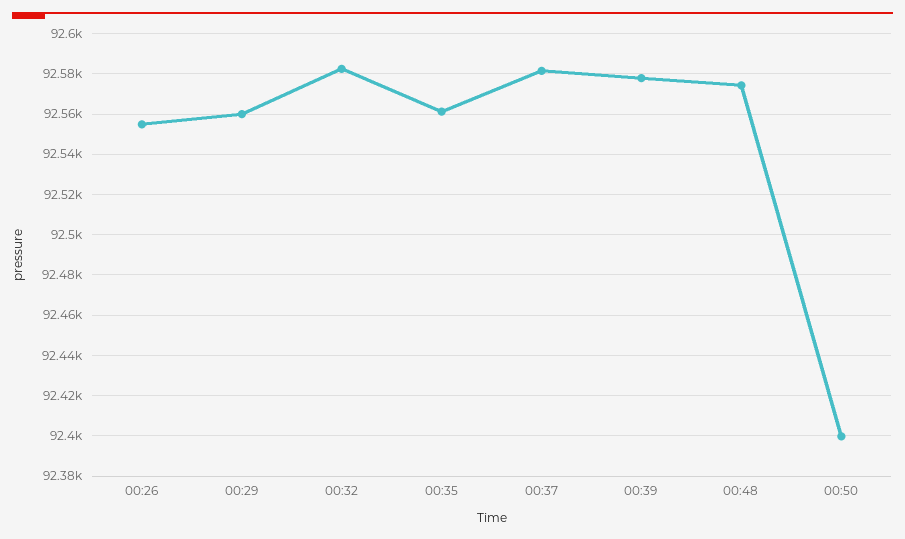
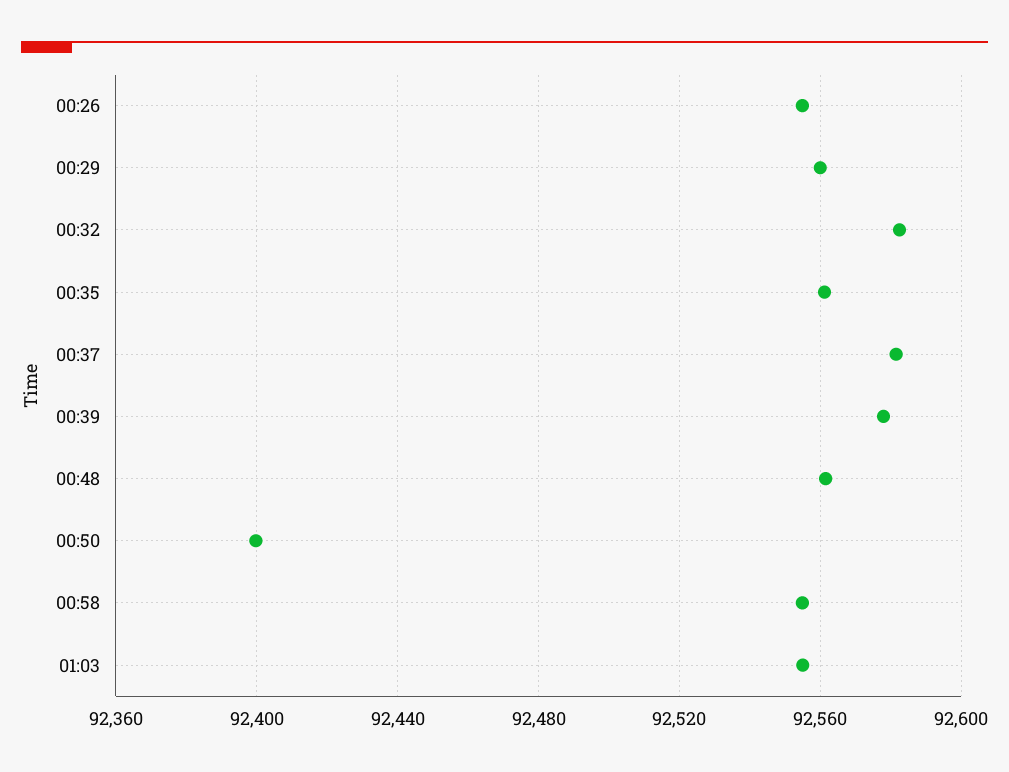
00:48: 92575 -> 92560
00:58: none -> 92555
01:03: none -> 92555

